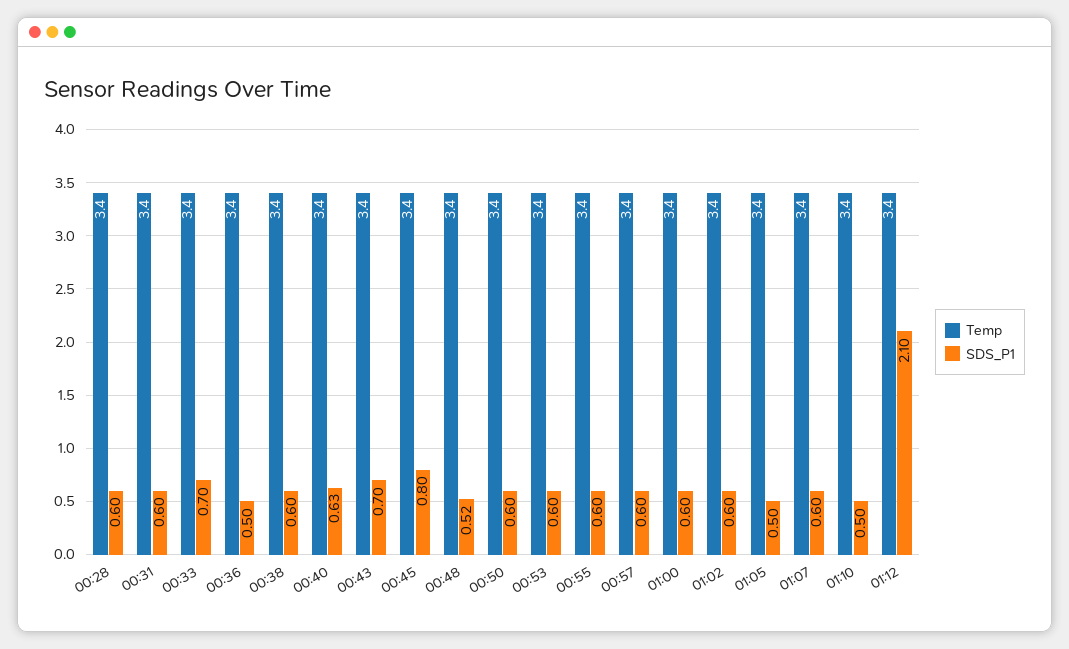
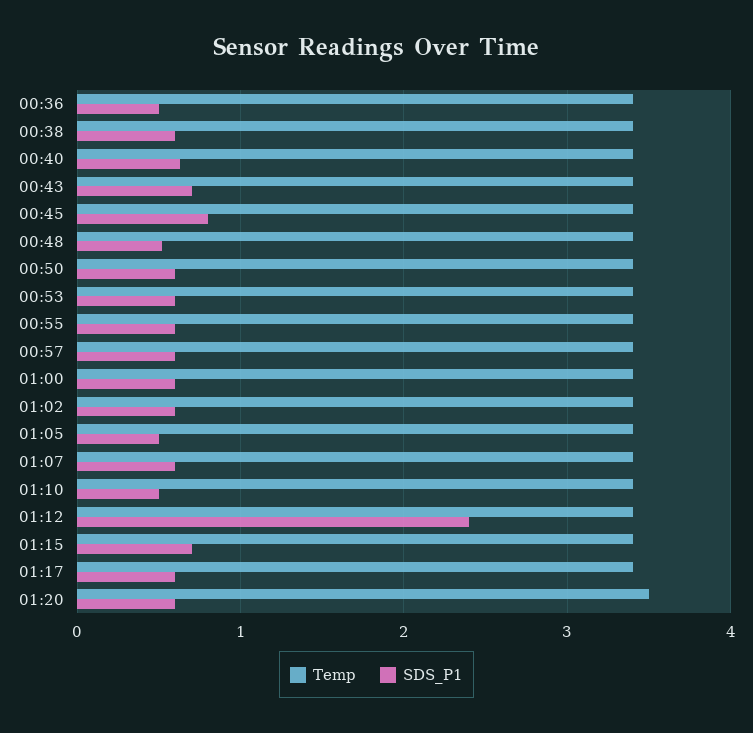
Temp, 00:28: 3.4 -> none
SDS_P1, 00:28: 0.6 -> none
Temp, 00:31: 3.4 -> none
SDS_P1, 00:31: 0.6 -> none
Temp, 00:33: 3.4 -> none
SDS_P1, 00:33: 0.7 -> none
SDS_P1, 01:12: 2.1 -> 2.4
Temp, 01:15: none -> 3.4
SDS_P1, 01:15: none -> 0.7
Temp, 01:17: none -> 3.4
SDS_P1, 01:17: none -> 0.6
Temp, 01:20: none -> 3.5
SDS_P1, 01:20: none -> 0.6

